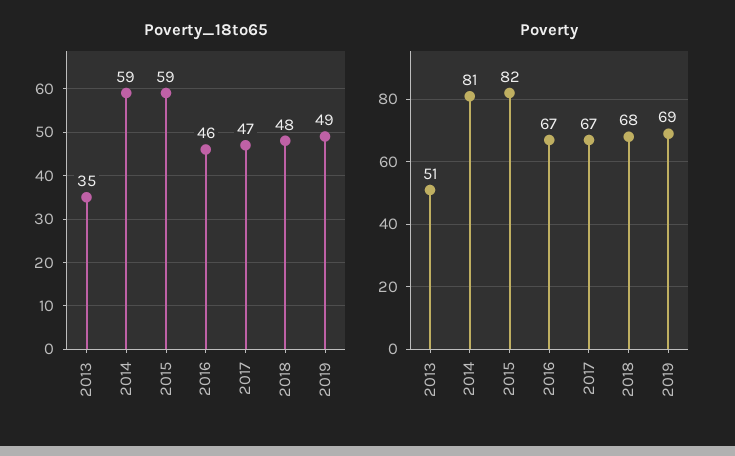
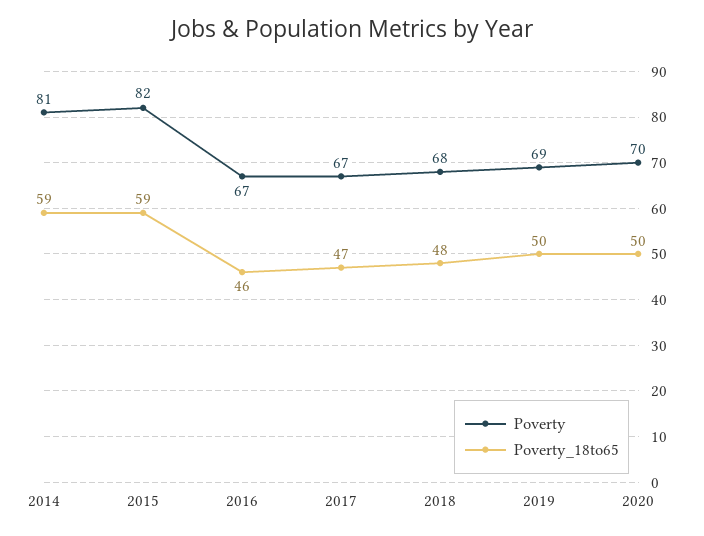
Poverty_18to65, 2013: 35 -> none
Poverty_18to65, 2019: 49 -> 50
Poverty, 2013: 51 -> none
Poverty, 2020: none -> 70
Poverty_18to65, 2020: none -> 50

